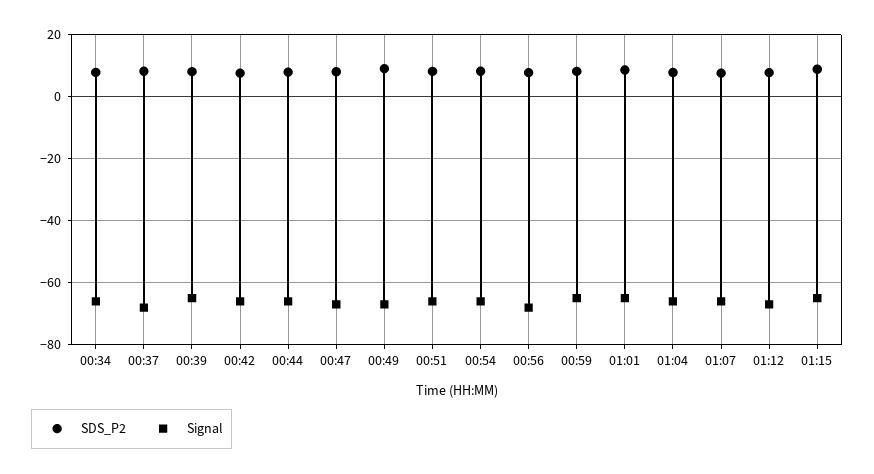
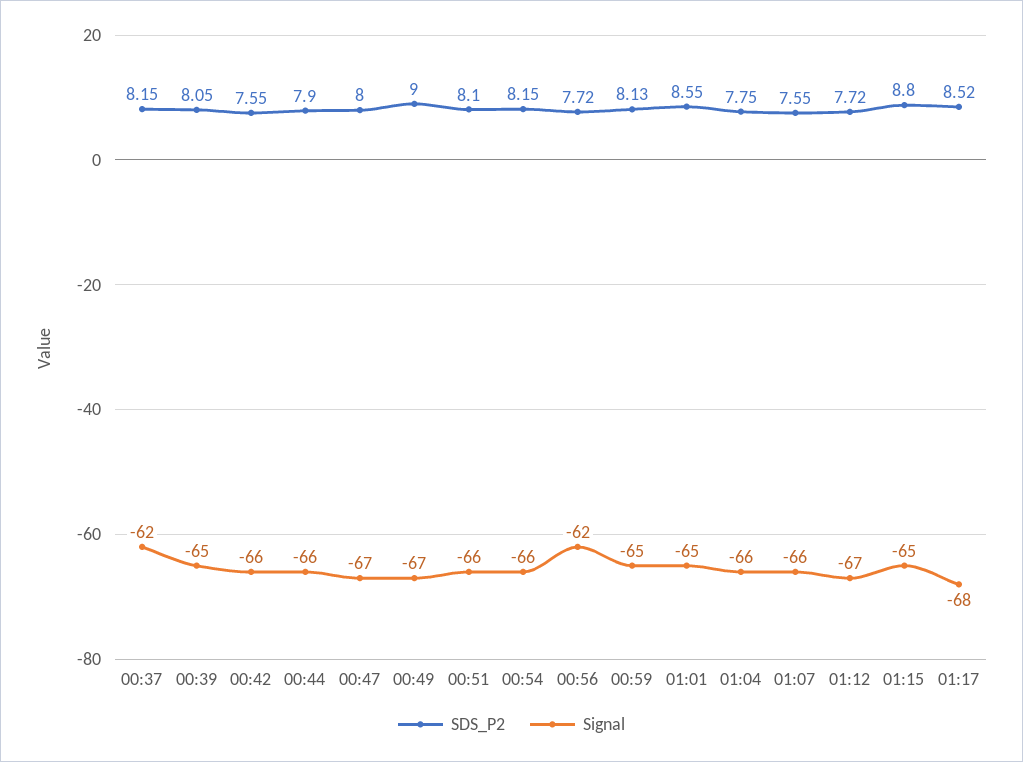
SDS_P2, 00:34: 8 -> none
Signal, 00:34: -66 -> none
Signal, 00:37: -68 -> -62
Signal, 00:56: -68 -> -62
SDS_P2, 01:17: none -> 8.52
Signal, 01:17: none -> -68

